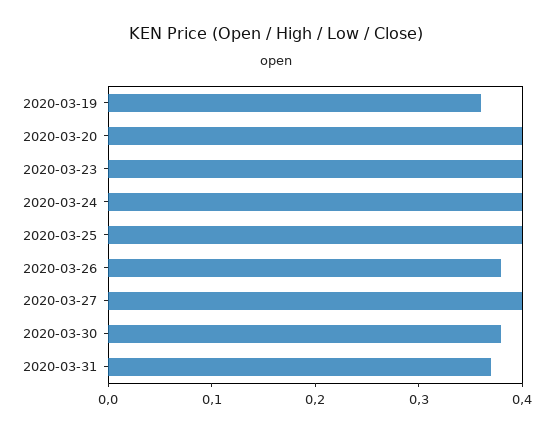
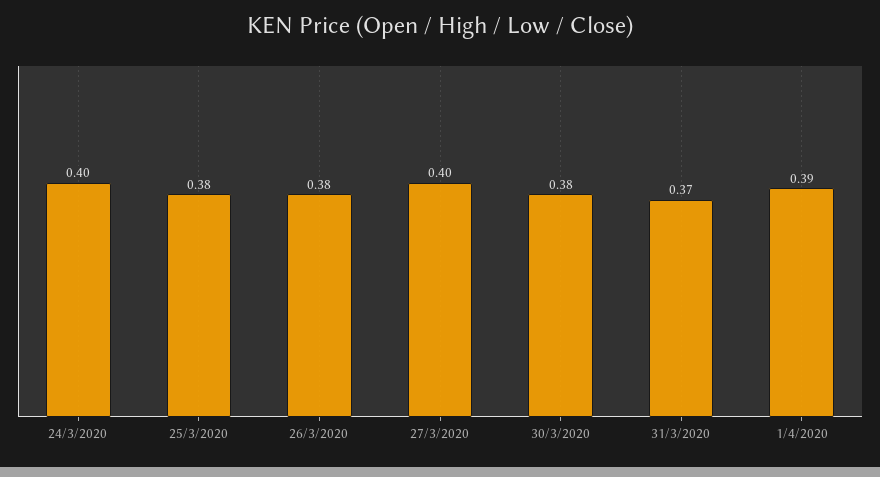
2020-03-19: 0.36 -> none
2020-03-20: 0.4 -> none
2020-03-23: 0.4 -> none
2020-03-25: 0.4 -> 0.38
1/4/2020: none -> 0.39

